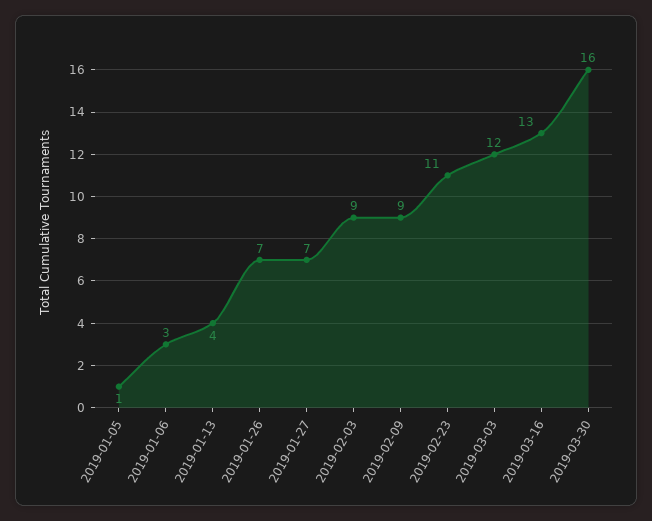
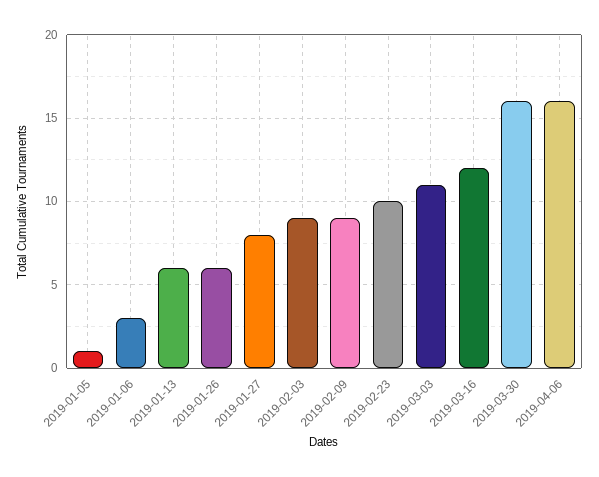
2019-01-13: 4 -> 6
2019-01-26: 7 -> 6
2019-01-27: 7 -> 8
2019-02-23: 11 -> 10
2019-03-03: 12 -> 11
2019-03-16: 13 -> 12
2019-04-06: none -> 16

